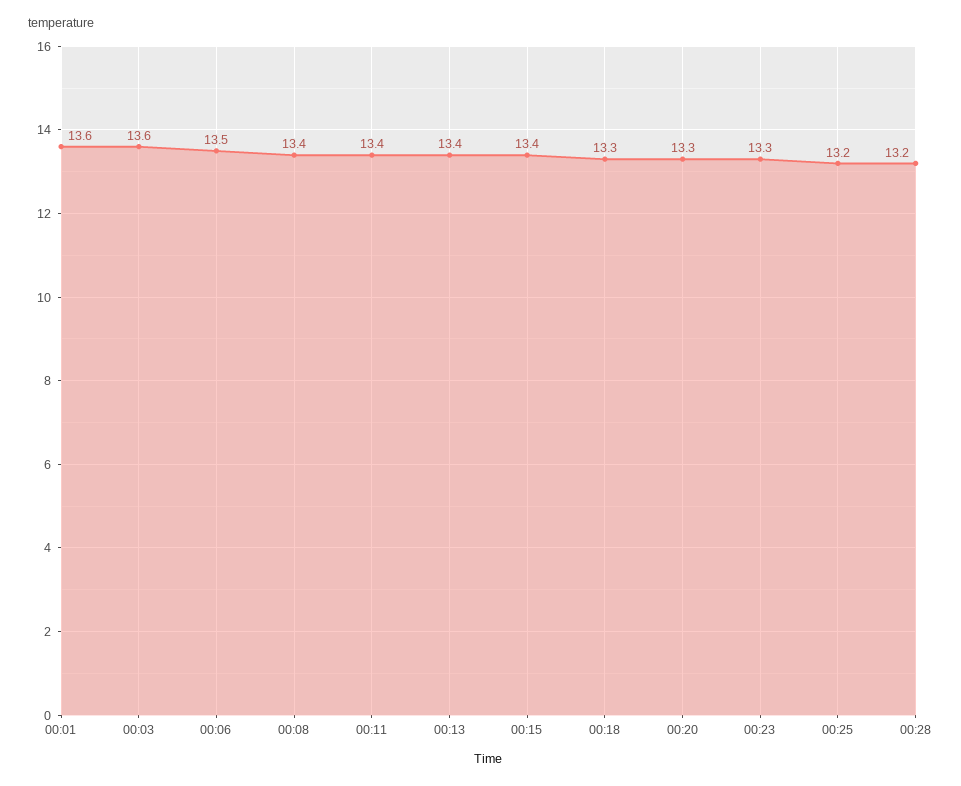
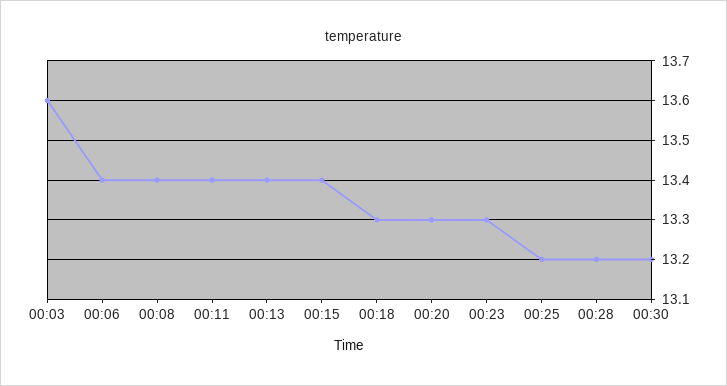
00:01: 13.6 -> none
00:06: 13.5 -> 13.4
00:30: none -> 13.2

